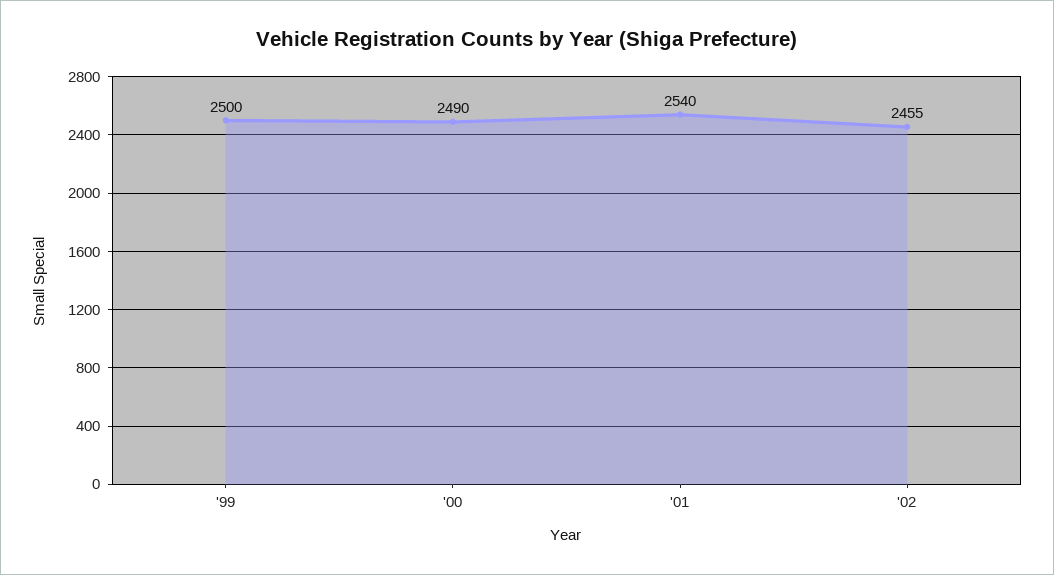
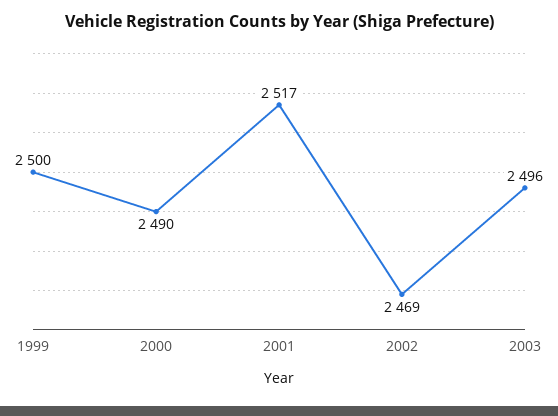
'01: 2540 -> 2517
'02: 2455 -> 2469
2003: none -> 2496

